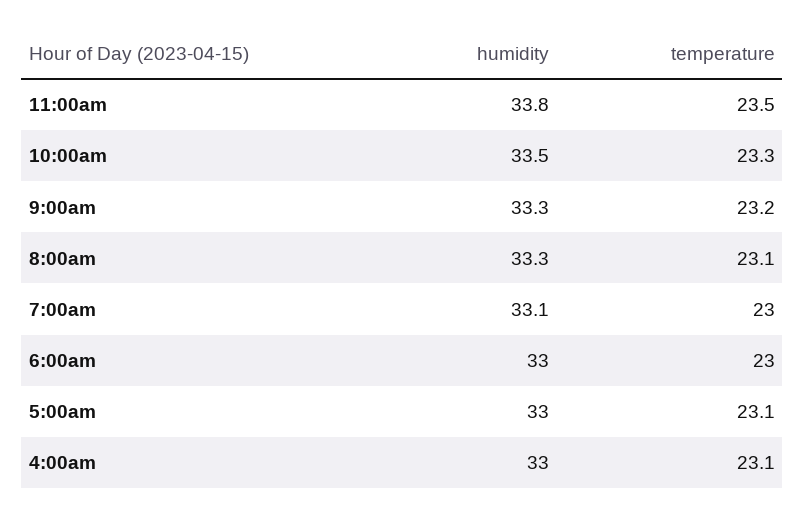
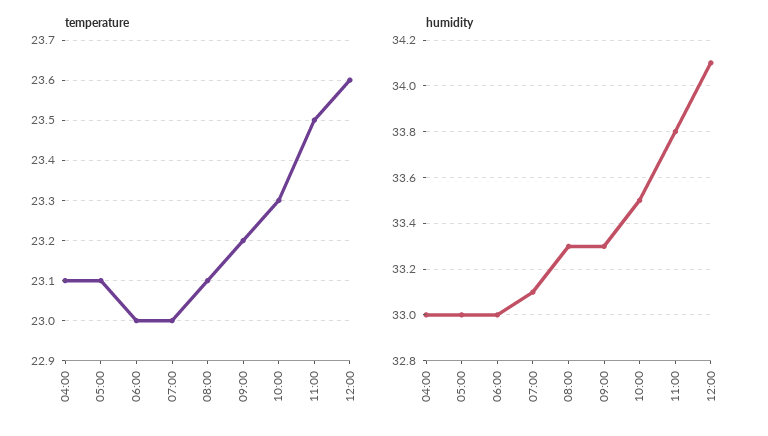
temperature, 12:00: none -> 23.6
humidity, 12:00: none -> 34.1

